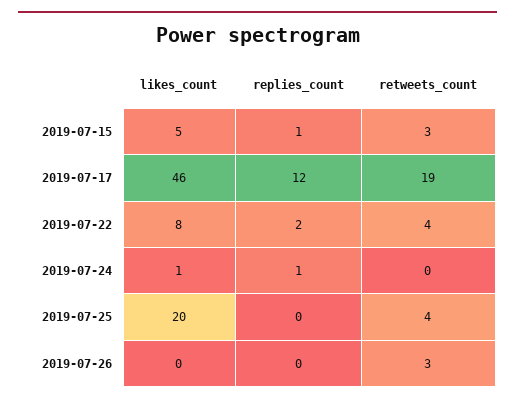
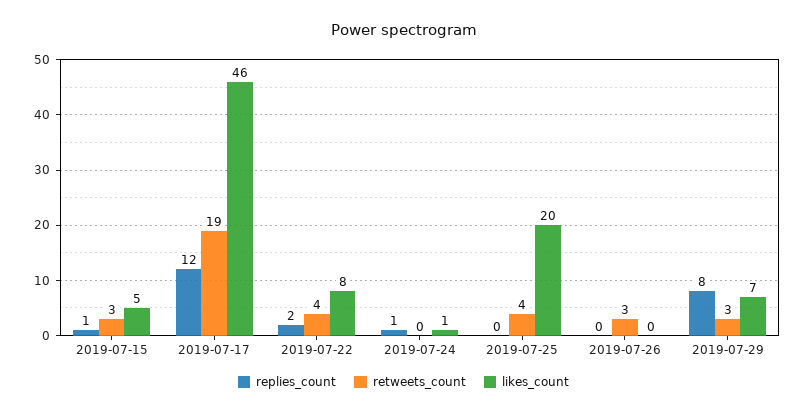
replies_count, 2019-07-29: none -> 8
retweets_count, 2019-07-29: none -> 3
likes_count, 2019-07-29: none -> 7

